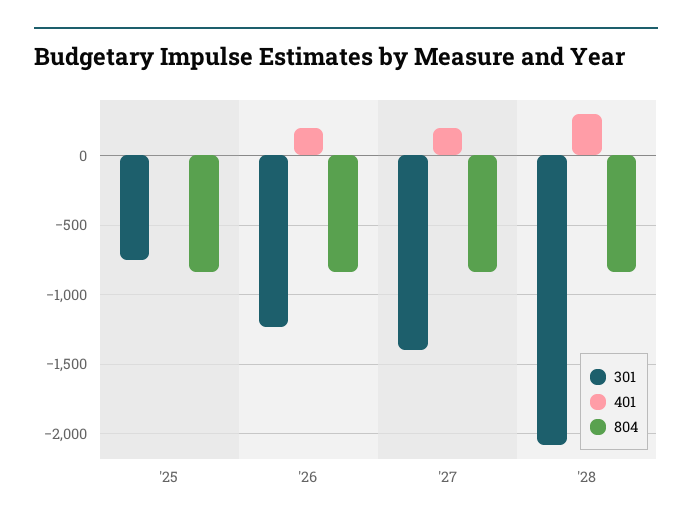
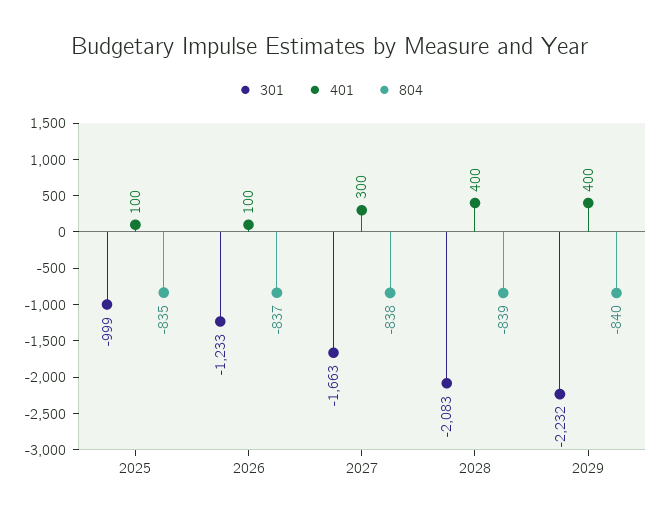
301, '25: -750 -> -999
401, '25: 0 -> 100
401, '26: 200 -> 100
301, '27: -1400 -> -1663
401, '27: 200 -> 300
401, '28: 300 -> 400
301, 2029: none -> -2232
401, 2029: none -> 400
804, 2029: none -> -840

